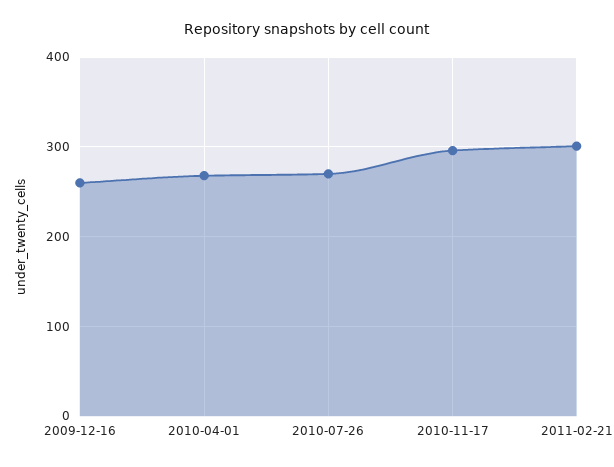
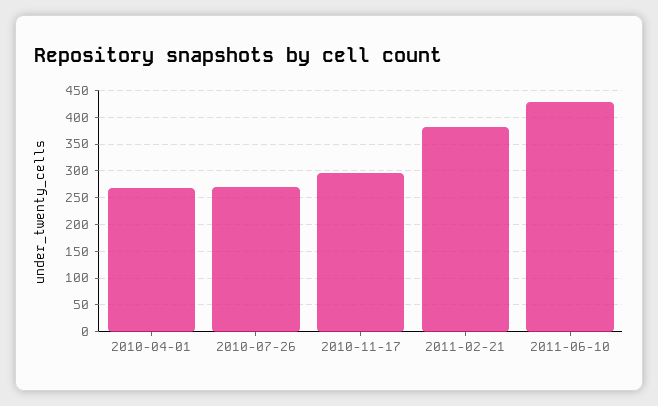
2009-12-16: 260 -> none
2011-02-21: 300 -> 375
2011-06-10: none -> 425

